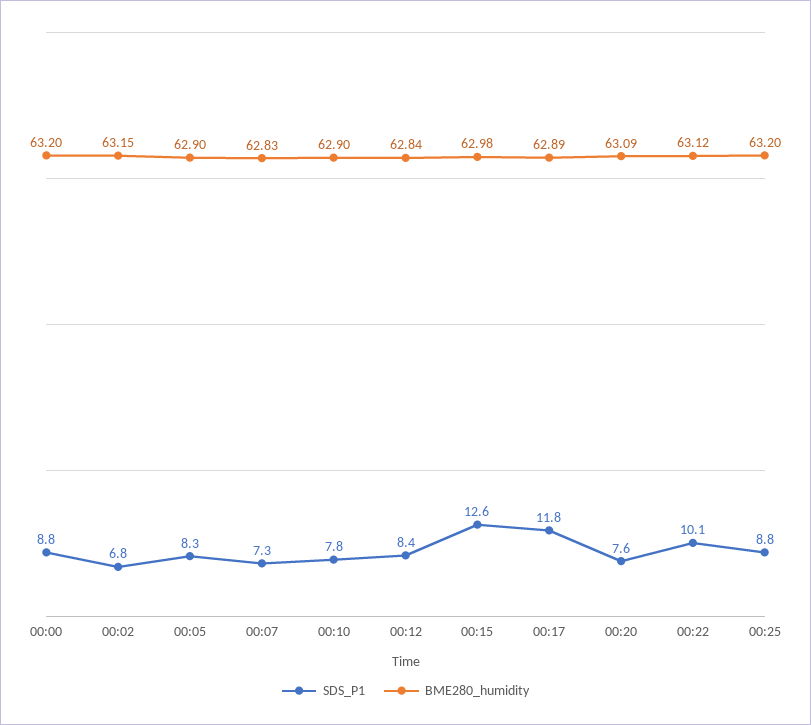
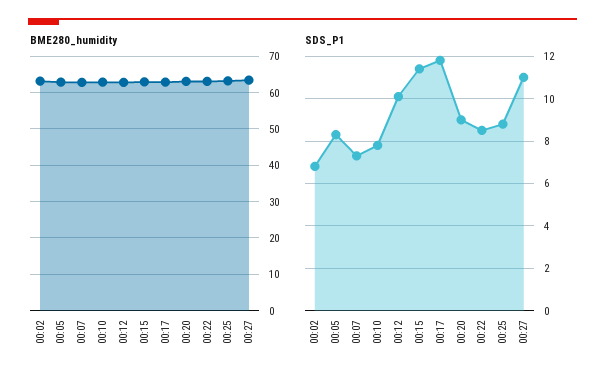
SDS_P1, 00:00: 8.8 -> none
BME280_humidity, 00:00: 63.2 -> none
SDS_P1, 00:12: 8.4 -> 10
SDS_P1, 00:15: 12.6 -> 11.5
SDS_P1, 00:20: 7.6 -> 9
SDS_P1, 00:22: 10.1 -> 8.5
BME280_humidity, 00:27: none -> 64
SDS_P1, 00:27: none -> 11

